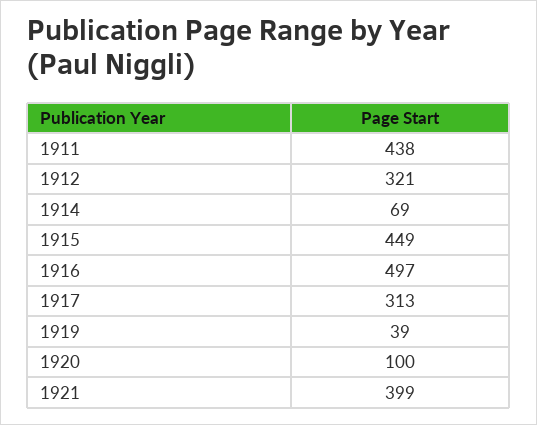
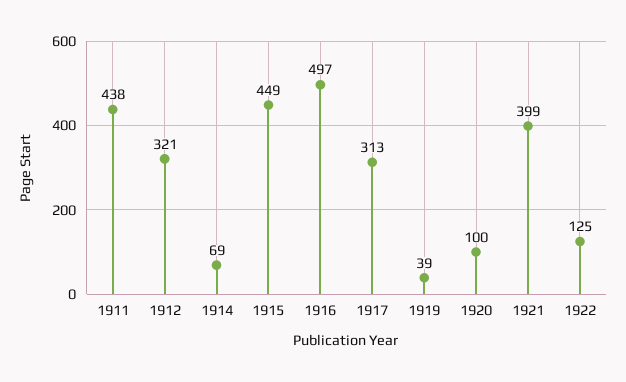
1922: none -> 125

